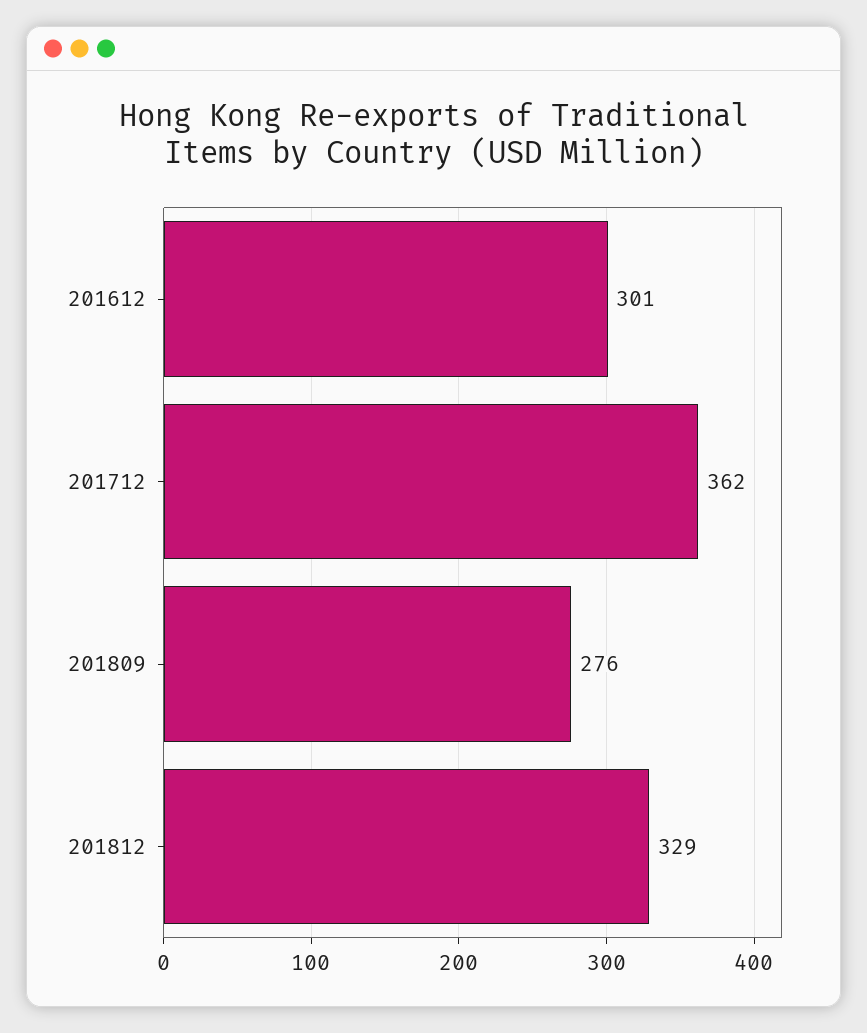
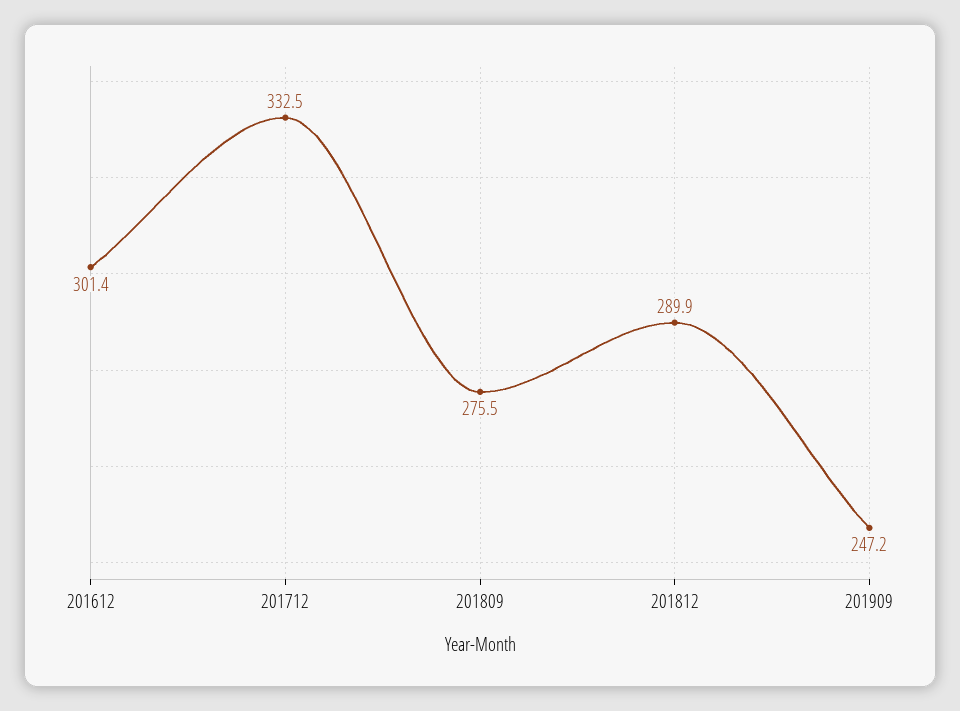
201712: 362 -> 332.5
201812: 329 -> 289.9
201909: none -> 247.2

